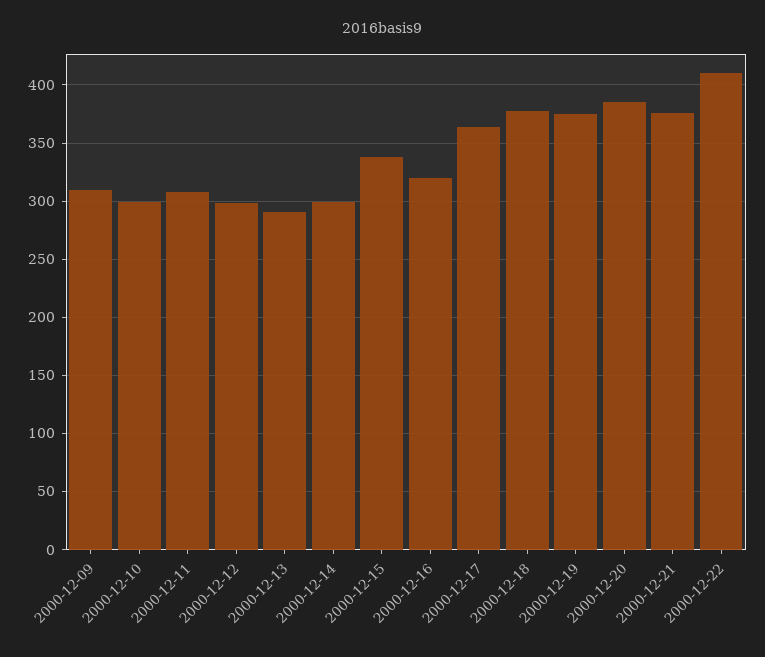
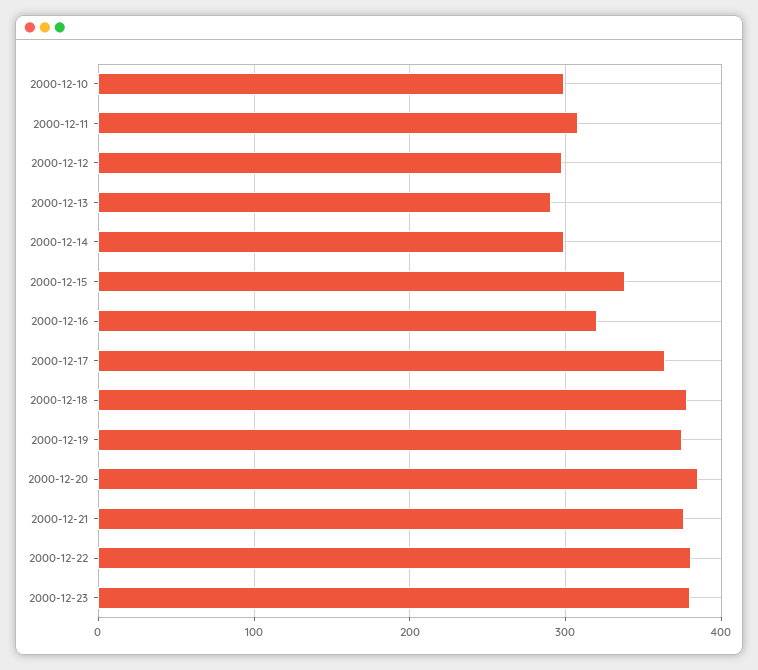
2000-12-09: 310 -> none
2000-12-22: 410 -> 380
2000-12-23: none -> 380

